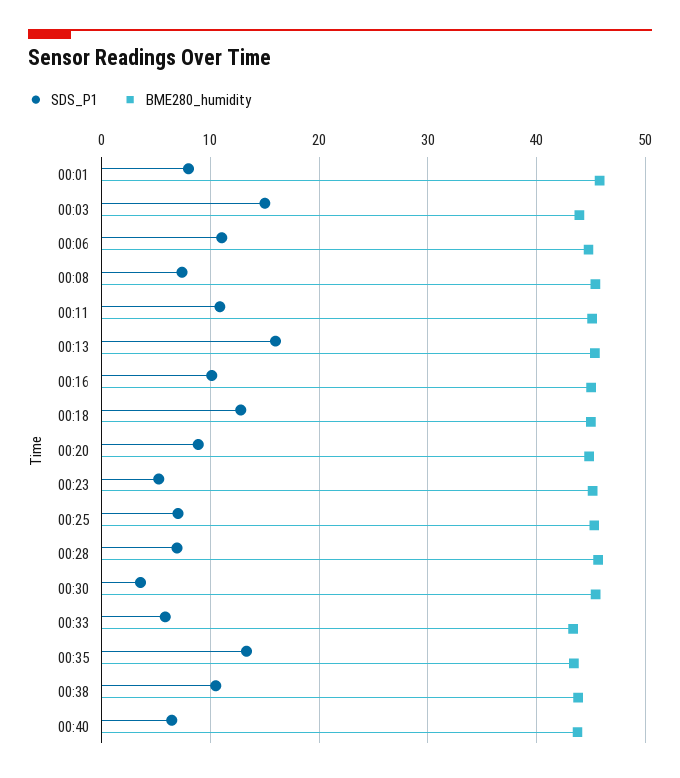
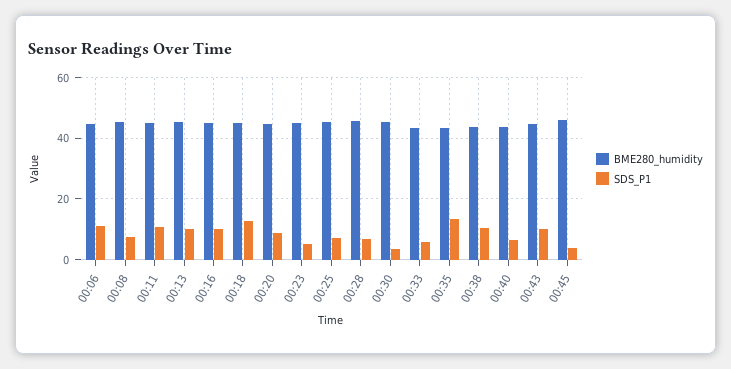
SDS_P1, 00:01: 8 -> none
BME280_humidity, 00:01: 46 -> none
SDS_P1, 00:03: 15 -> none
BME280_humidity, 00:03: 44 -> none
SDS_P1, 00:13: 16 -> 10
BME280_humidity, 00:43: none -> 44
SDS_P1, 00:43: none -> 10
BME280_humidity, 00:45: none -> 46
SDS_P1, 00:45: none -> 4

